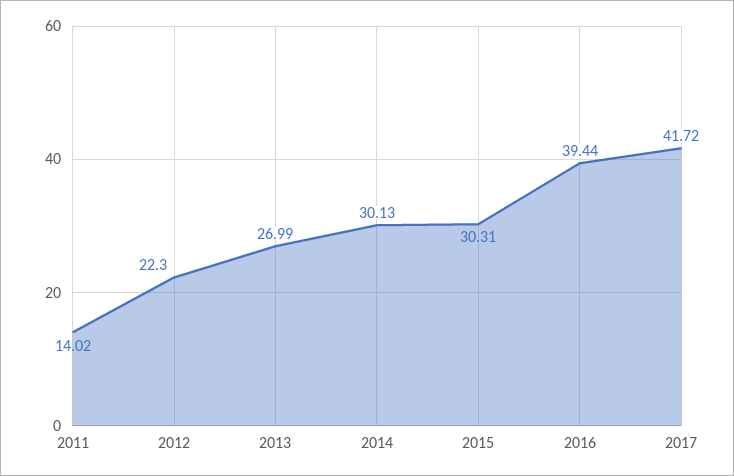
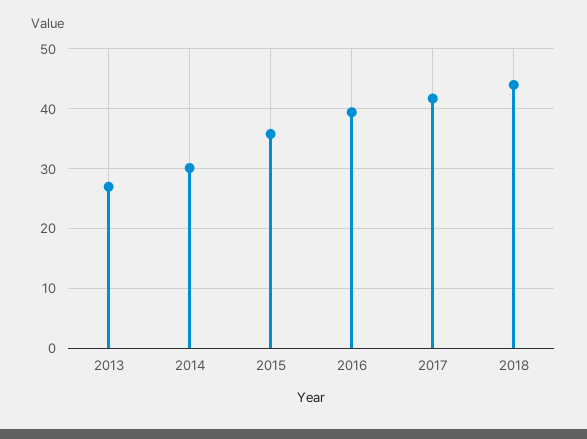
2011: 14.02 -> none
2012: 22.3 -> none
2015: 30.31 -> 36
2018: none -> 44

